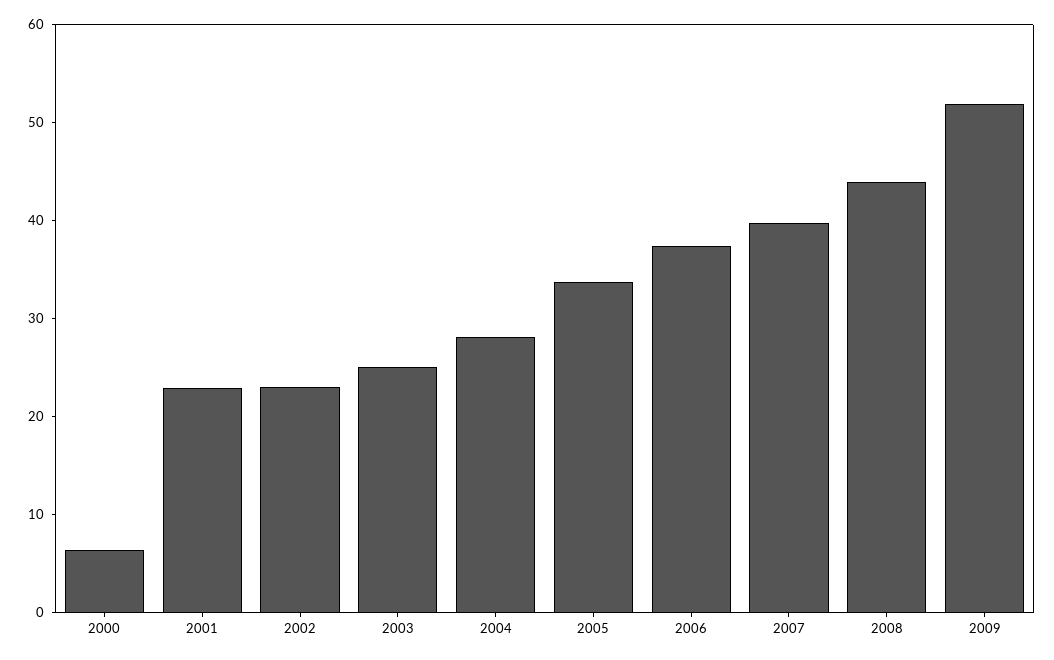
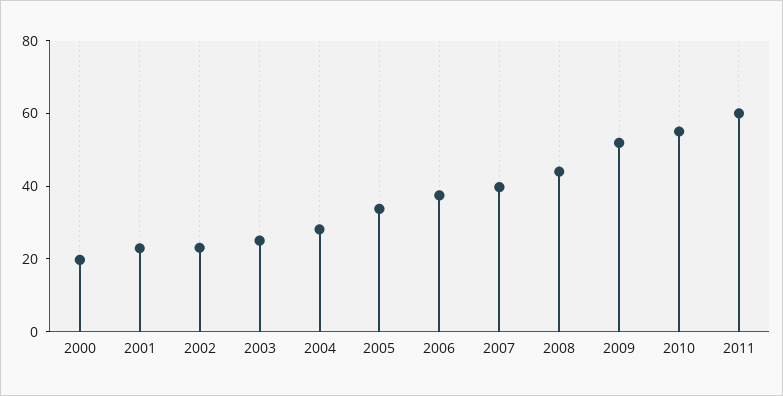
2000: 6 -> 20
2010: none -> 55
2011: none -> 60

